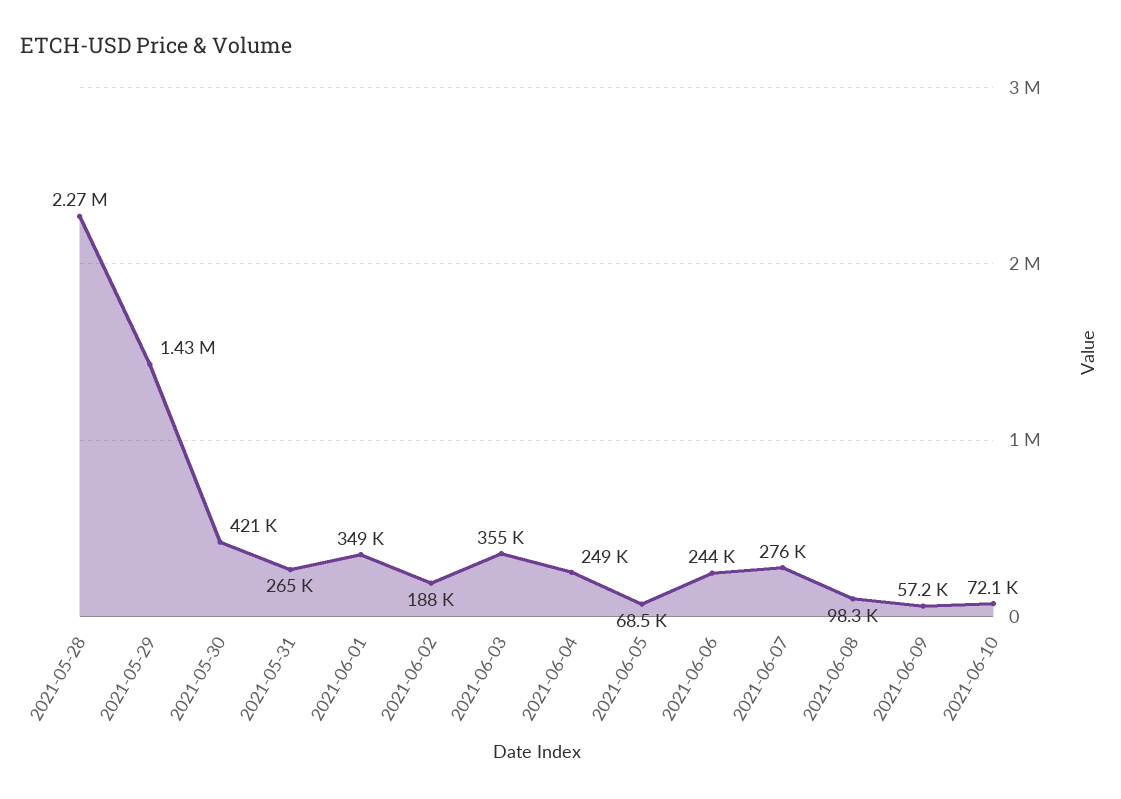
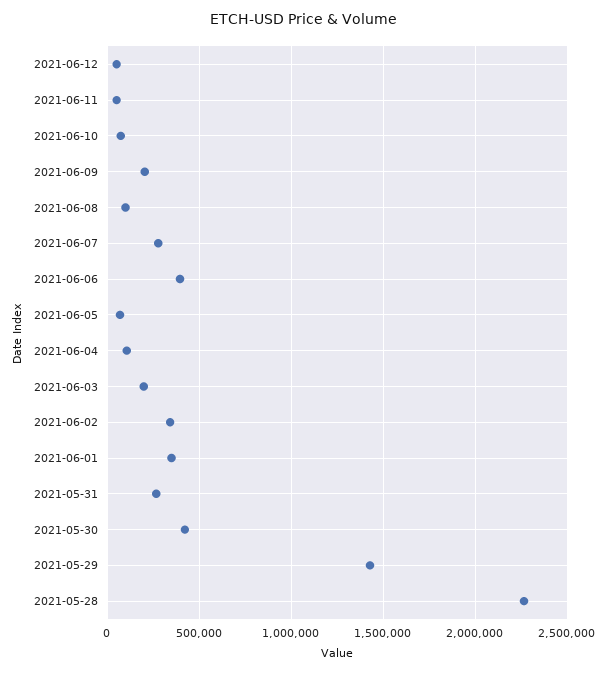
2021-06-02: 188000 -> 350000
2021-06-03: 355000 -> 200000
2021-06-04: 249000 -> 100000
2021-06-06: 244000 -> 400000
2021-06-09: 57200 -> 200000
2021-06-12: none -> 50000
2021-06-11: none -> 50000

